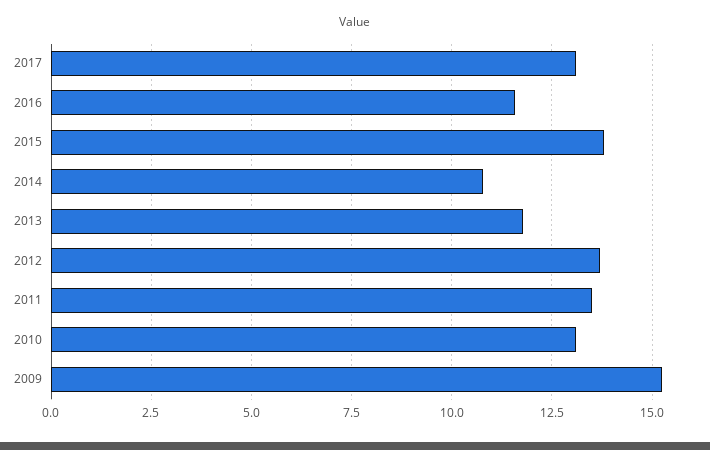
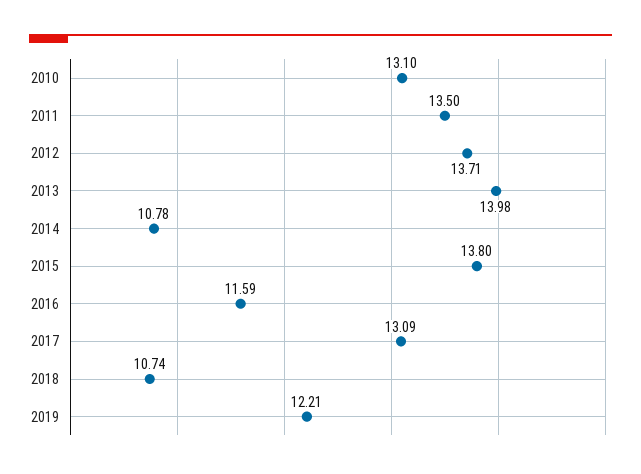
2013: 11.75 -> 13.98
2009: 15.25 -> none
2018: none -> 10.74
2019: none -> 12.21

